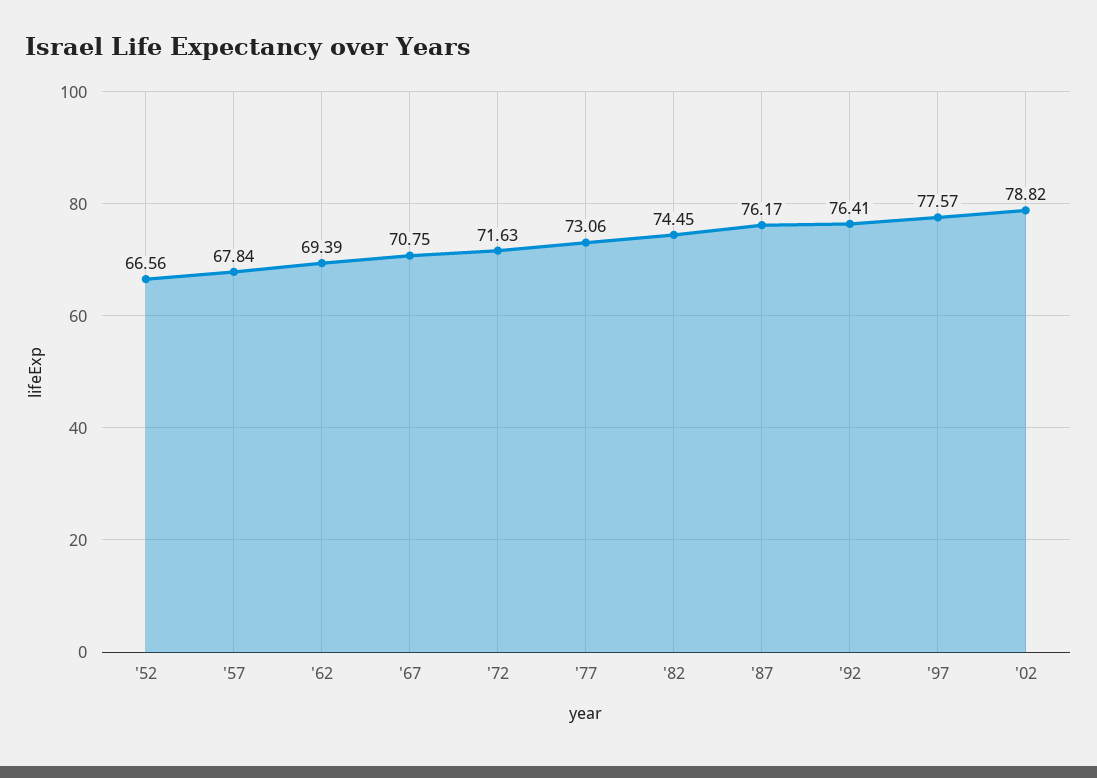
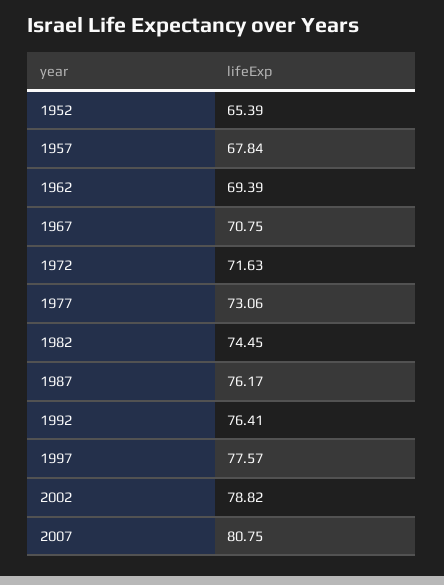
'52: 66.56 -> 65.39
2007: none -> 80.75

